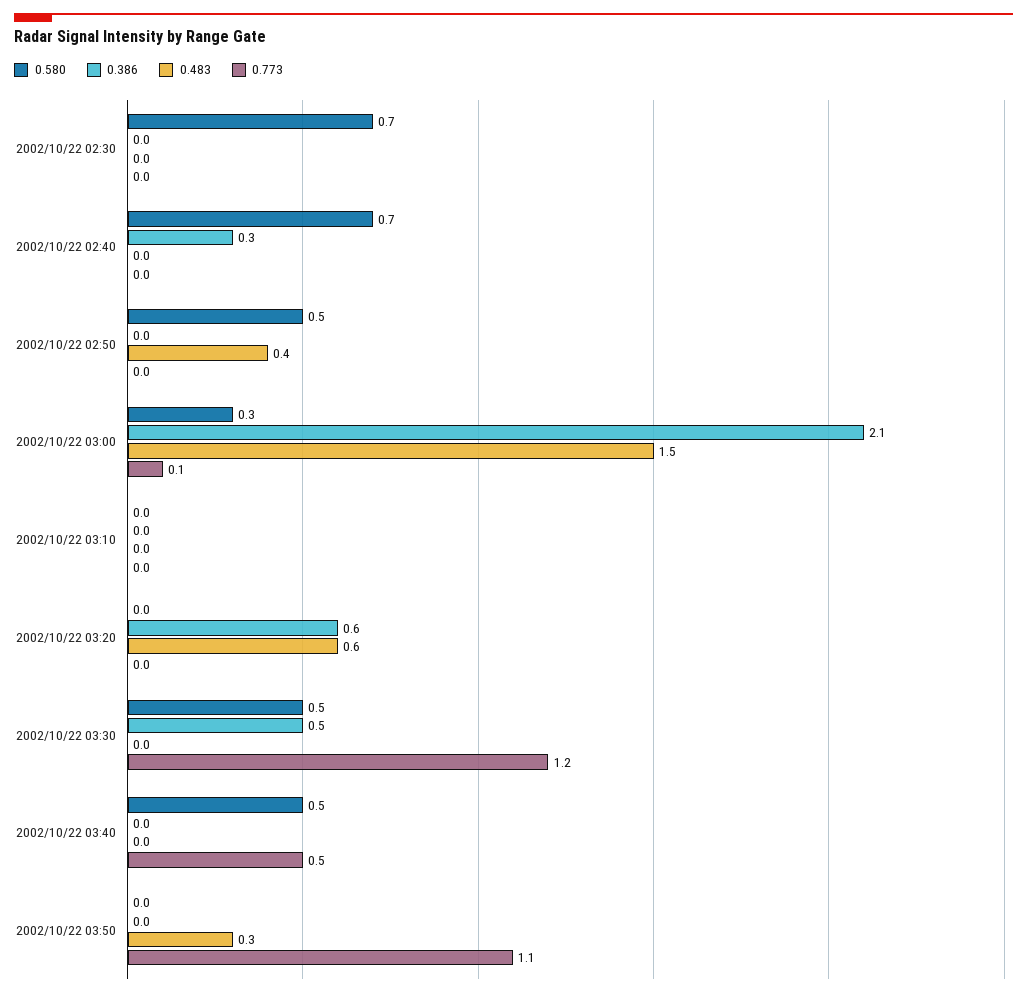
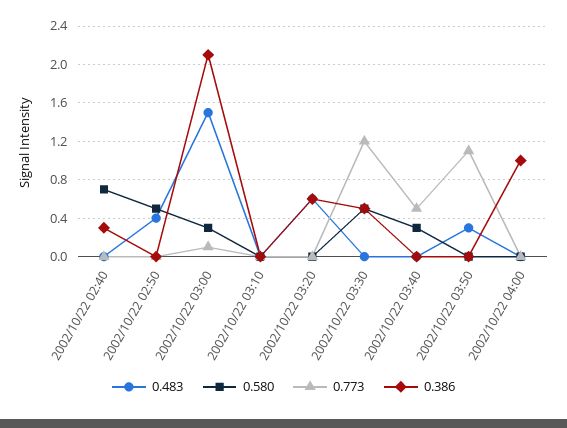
0.580, 2002/10/22 02:30: 0.7 -> none
0.386, 2002/10/22 02:30: 0 -> none
0.483, 2002/10/22 02:30: 0 -> none
0.773, 2002/10/22 02:30: 0 -> none
0.580, 2002/10/22 03:40: 0.5 -> 0.3
0.483, 2002/10/22 04:00: none -> 0
0.580, 2002/10/22 04:00: none -> 0
0.773, 2002/10/22 04:00: none -> 0
0.386, 2002/10/22 04:00: none -> 1

